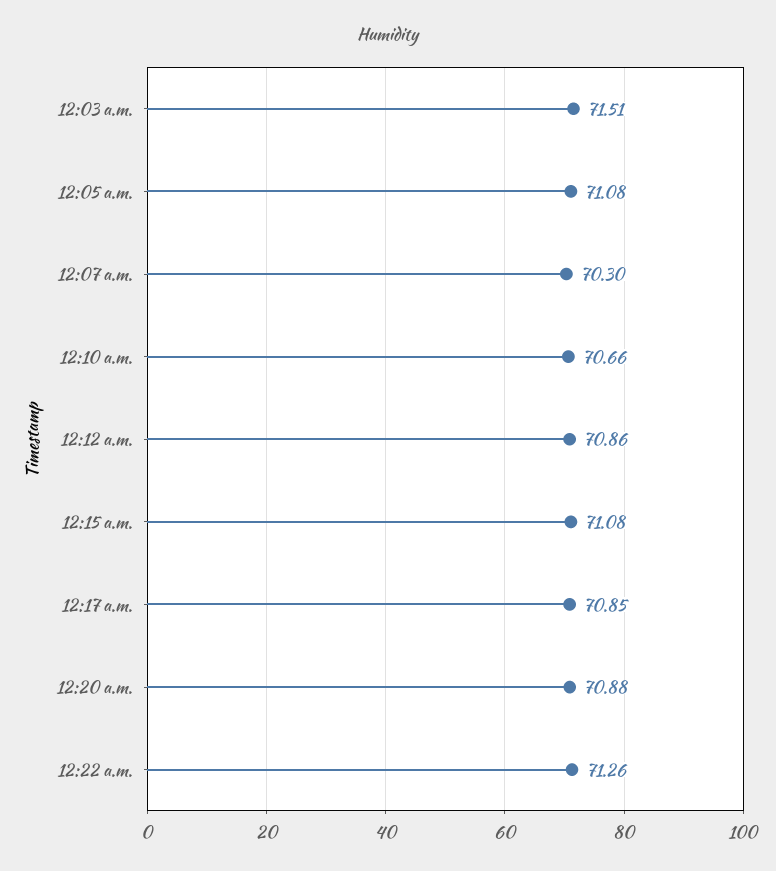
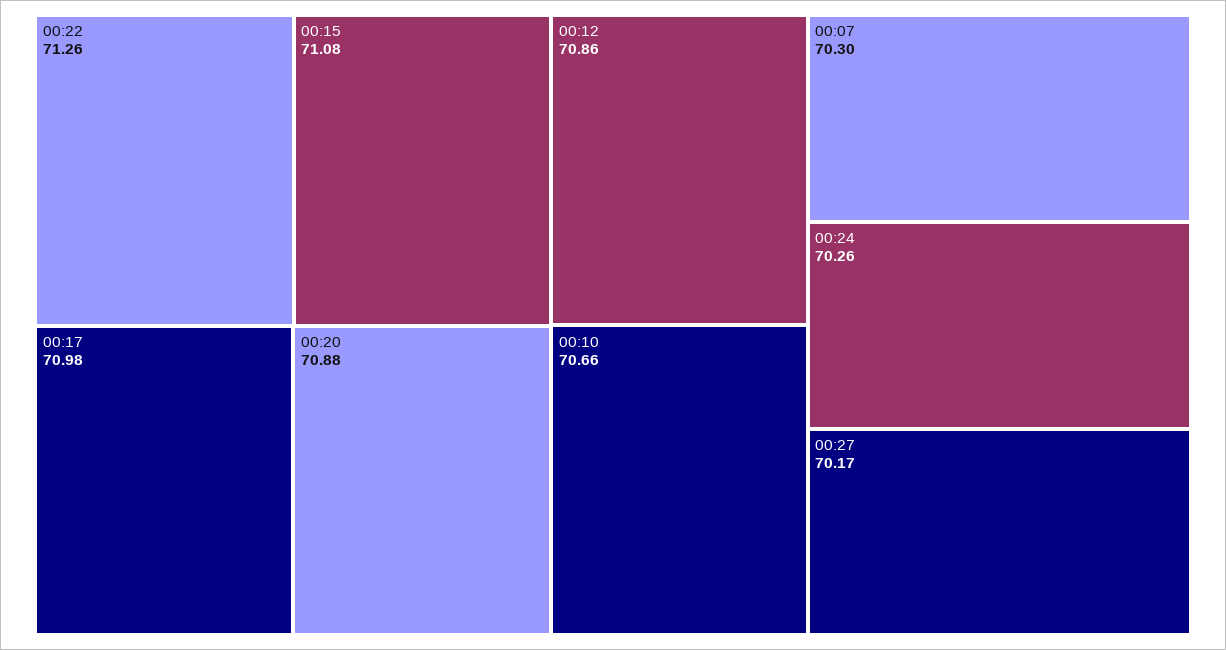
12:03 a.m.: 71.51 -> none
12:05 a.m.: 71.08 -> none
12:17 a.m.: 70.85 -> 70.98
00:24: none -> 70.26
00:27: none -> 70.17

